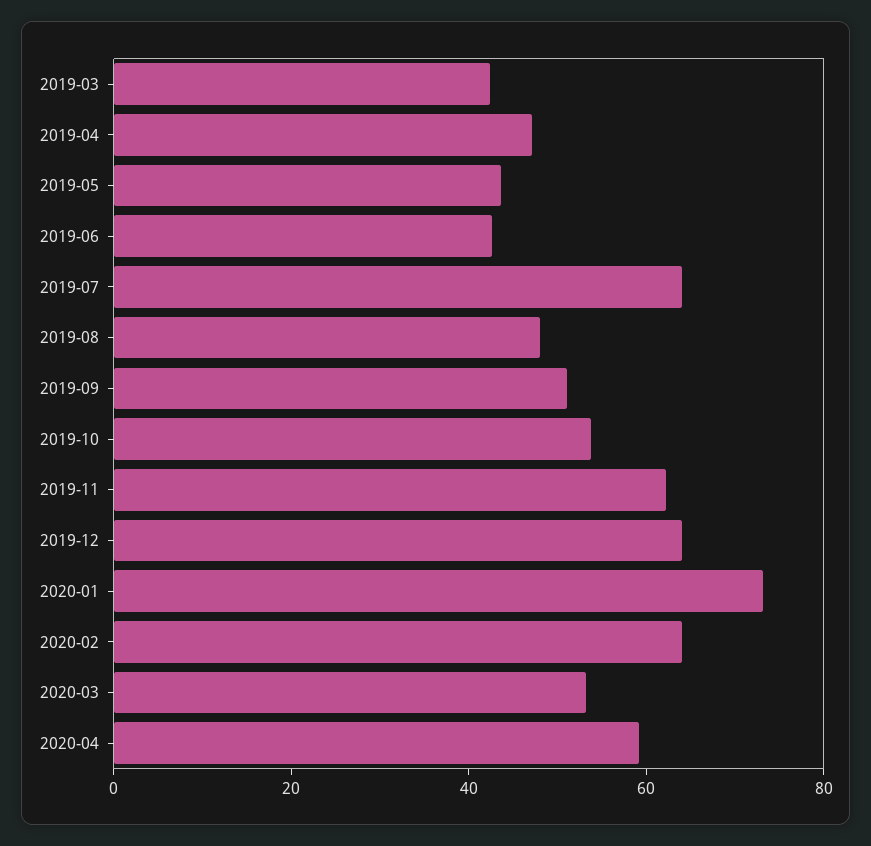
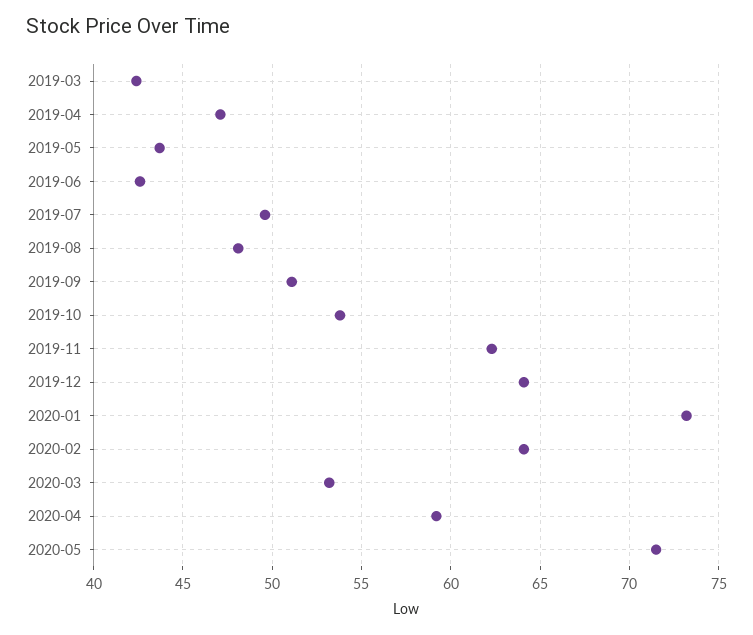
2019-07: 65 -> 49.5
2020-05: none -> 71.5

